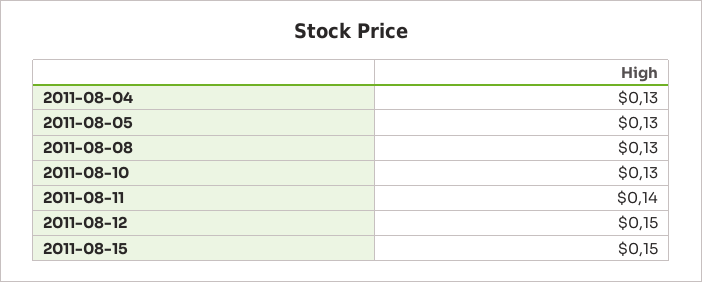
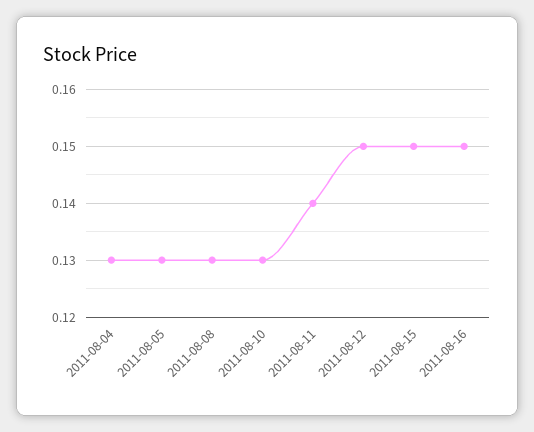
2011-08-16: none -> 0.15

